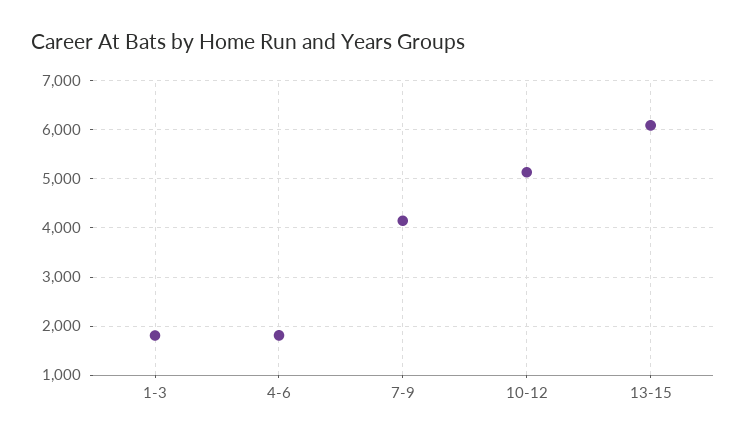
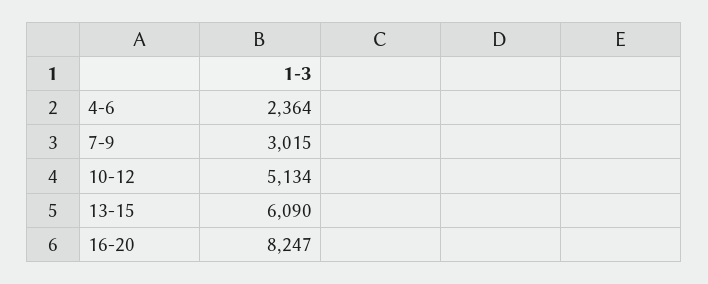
1-3: 1800 -> none
4-6: 1800 -> 2364
7-9: 4200 -> 3015
16-20: none -> 8247

